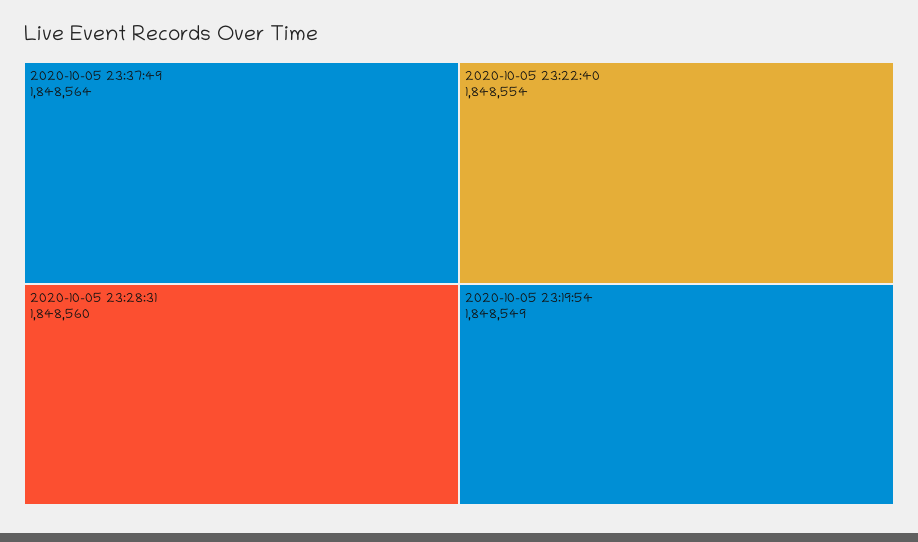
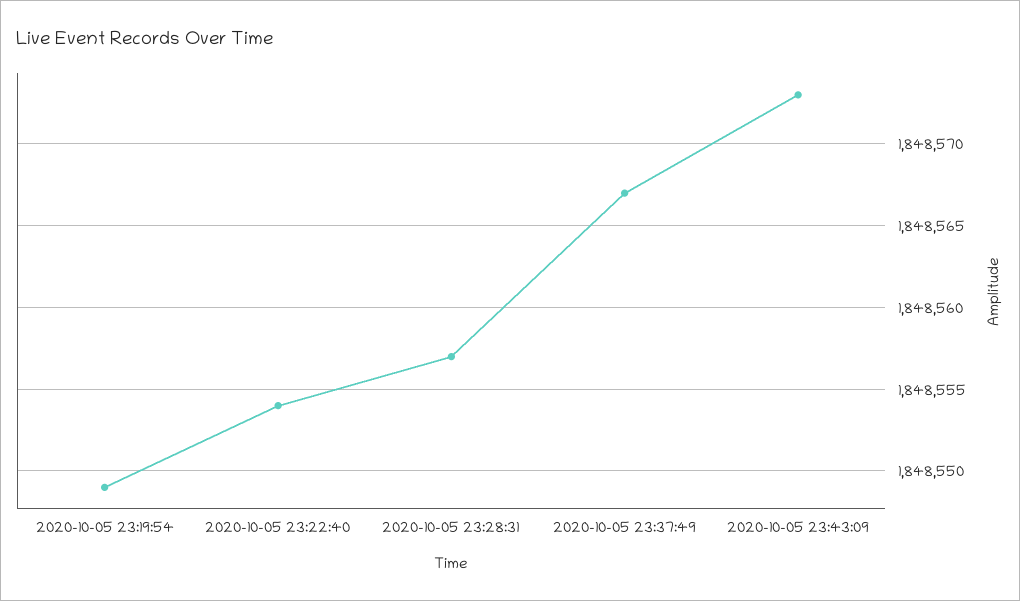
2020-10-05 23:37:49: 1848564 -> 1848567
2020-10-05 23:28:31: 1848560 -> 1848557
2020-10-05 23:43:09: none -> 1848573

